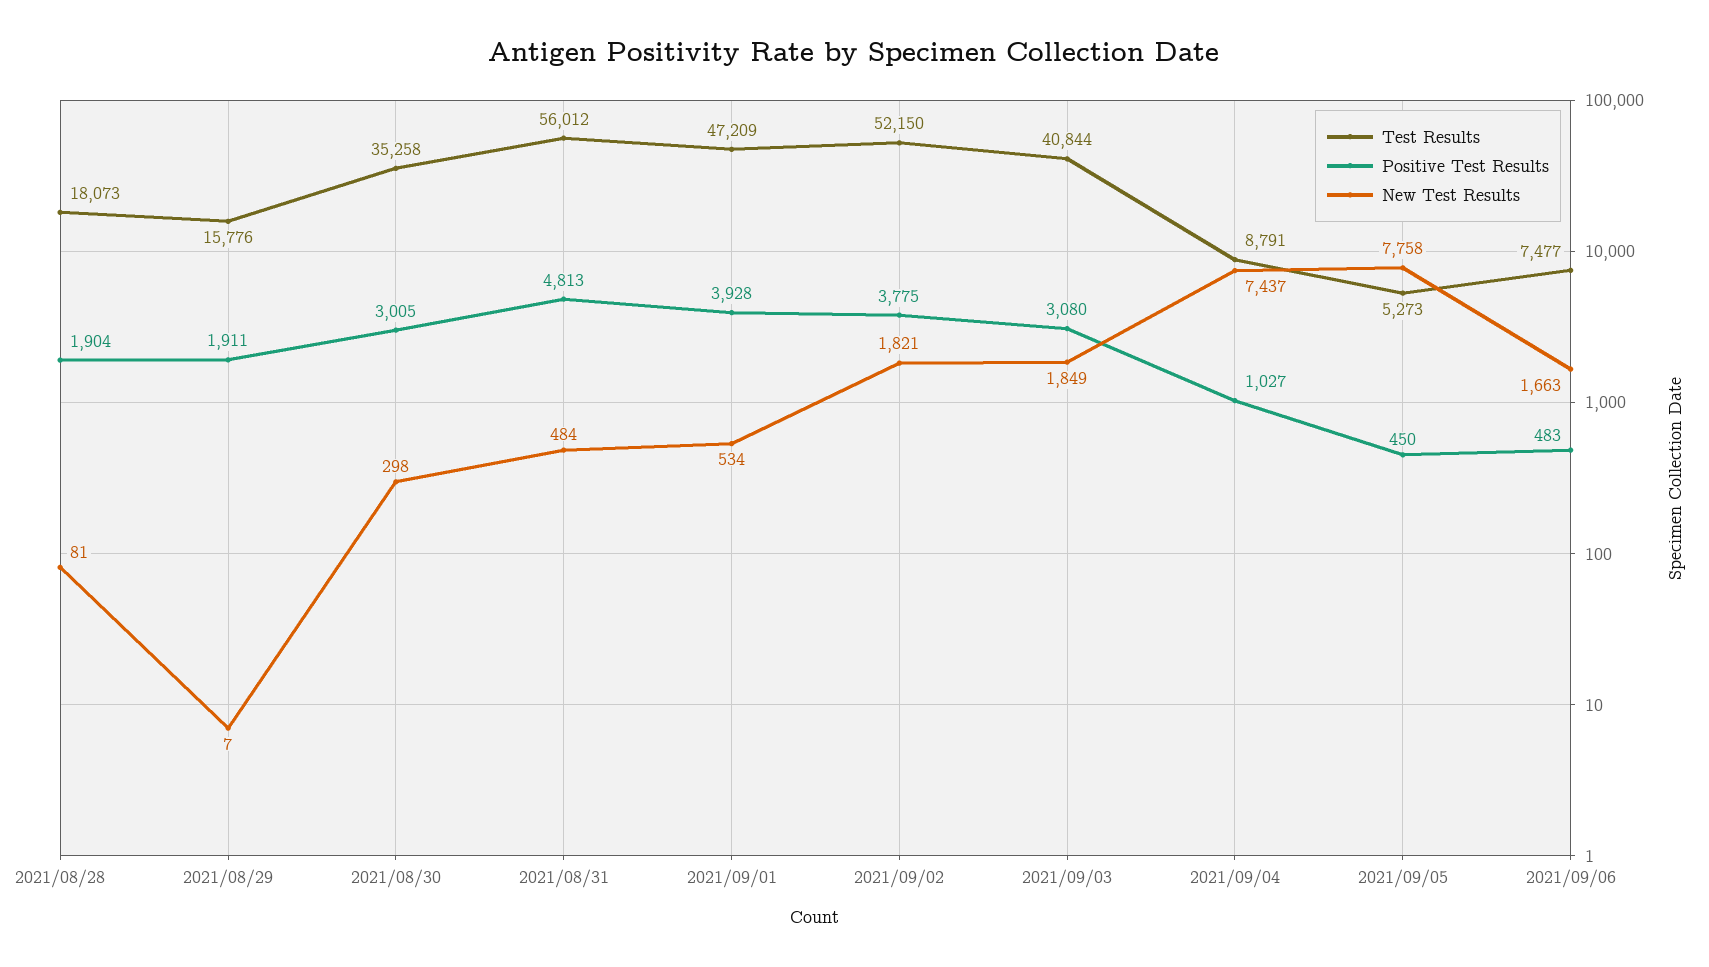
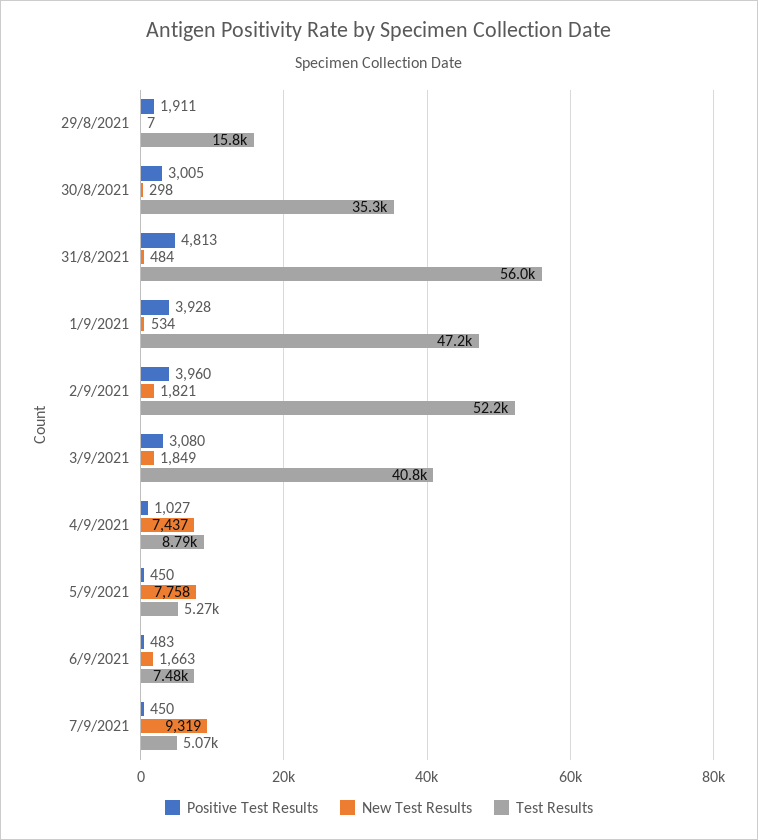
Test Results, 2021/08/28: 18073 -> none
Positive Test Results, 2021/08/28: 1904 -> none
New Test Results, 2021/08/28: 81 -> none
Positive Test Results, 2021/09/02: 3775 -> 3960
Positive Test Results, 7/9/2021: none -> 450
New Test Results, 7/9/2021: none -> 9319
Test Results, 7/9/2021: none -> 5070

